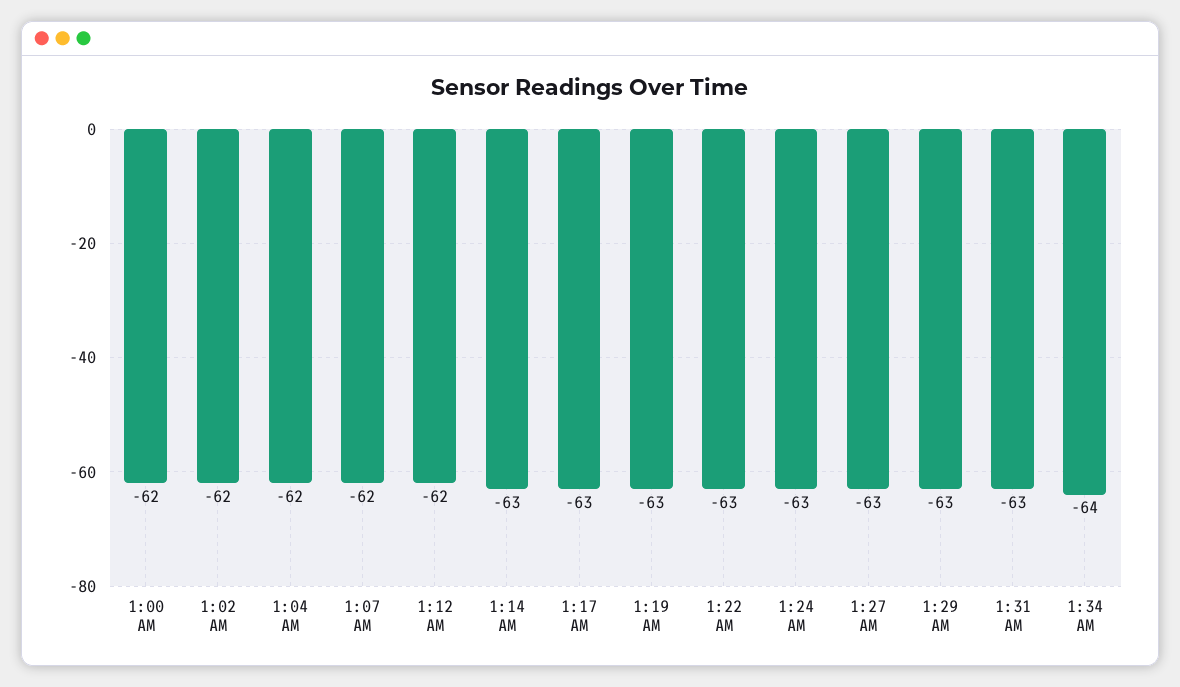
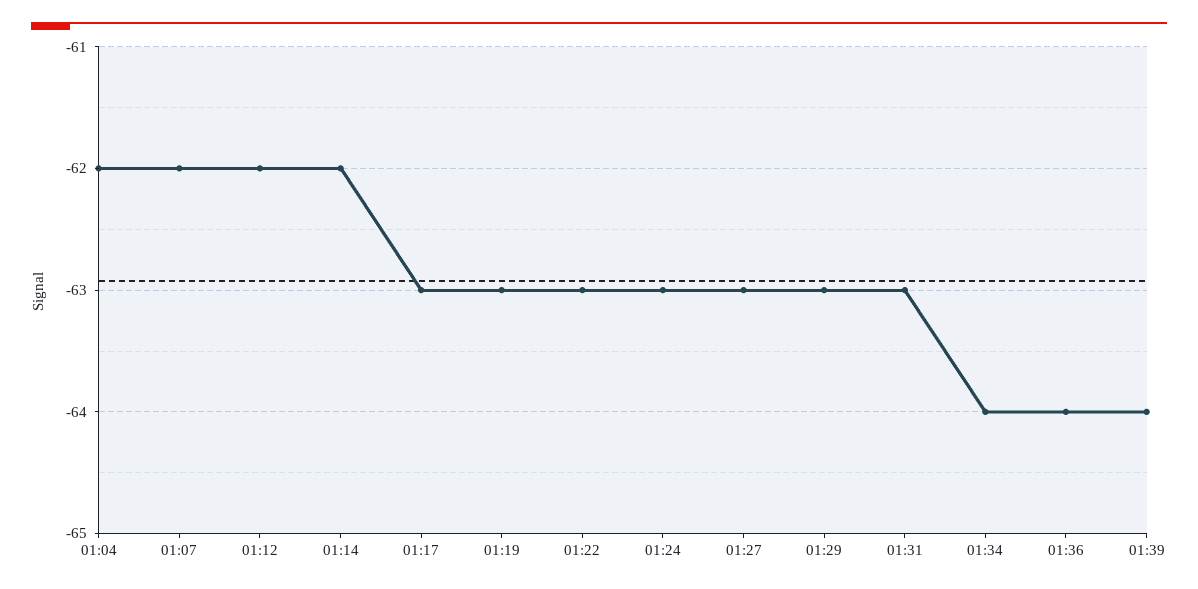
1:00 AM: -62 -> none
1:02 AM: -62 -> none
1:14 AM: -63 -> -62
01:36: none -> -64
01:39: none -> -64

